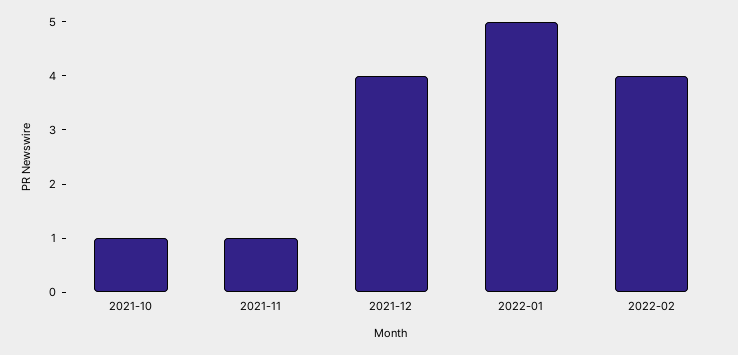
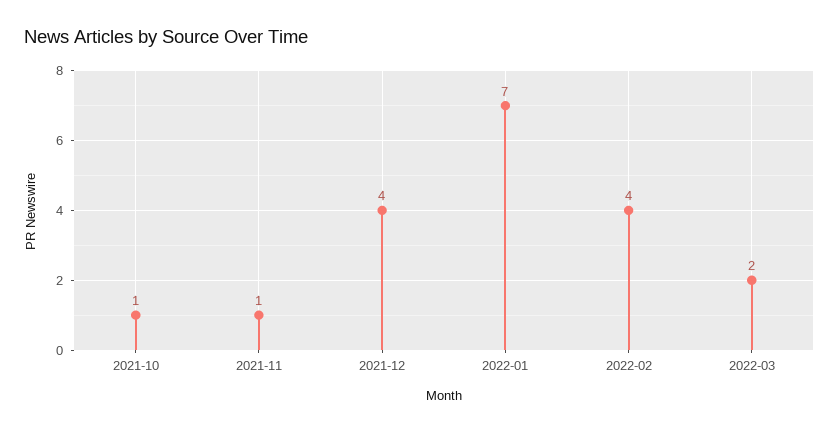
2022-01: 5 -> 7
2022-03: none -> 2

